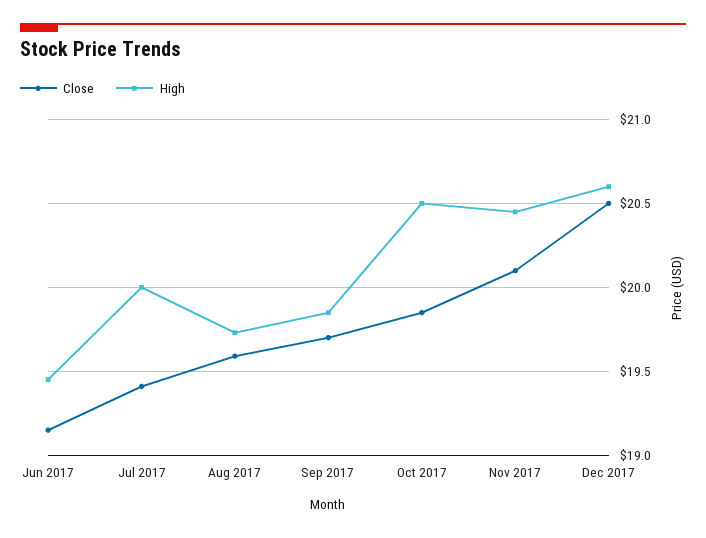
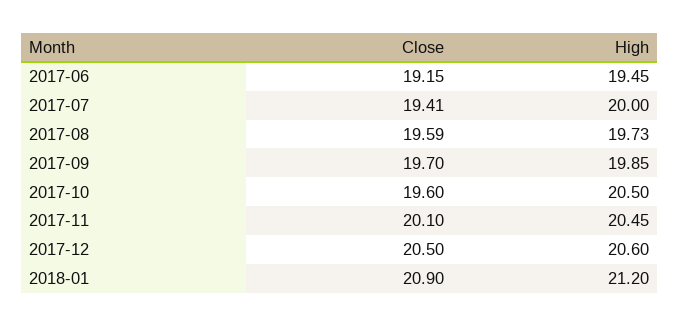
Close, Oct 2017: 19.85 -> 19.6
Close, 2018-01: none -> 20.9
High, 2018-01: none -> 21.2

